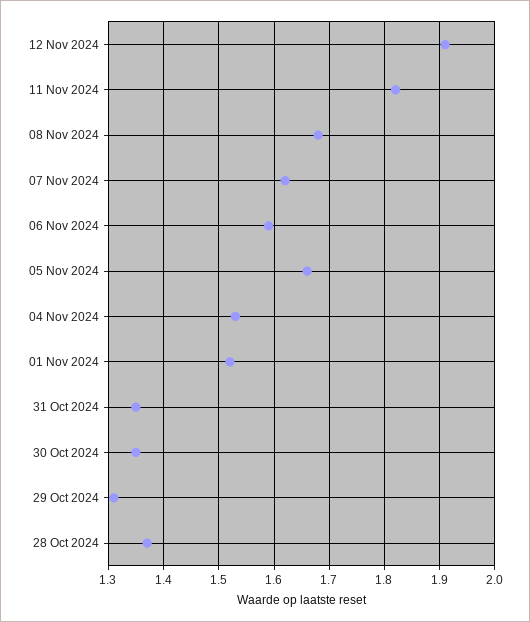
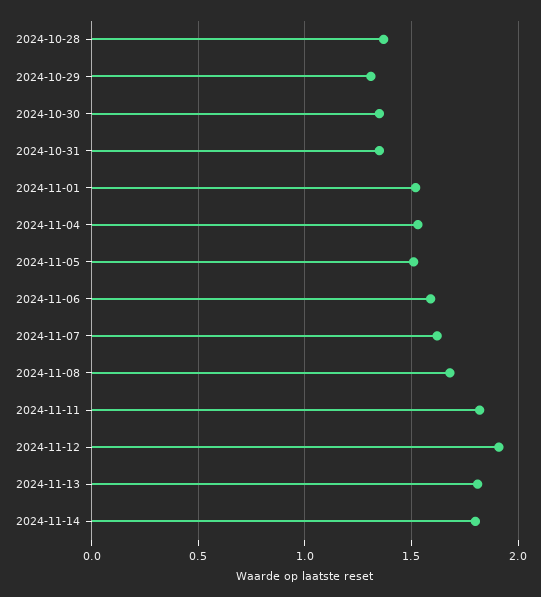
05 Nov 2024: 1.65 -> 1.5
2024-11-13: none -> 1.8
2024-11-14: none -> 1.8

